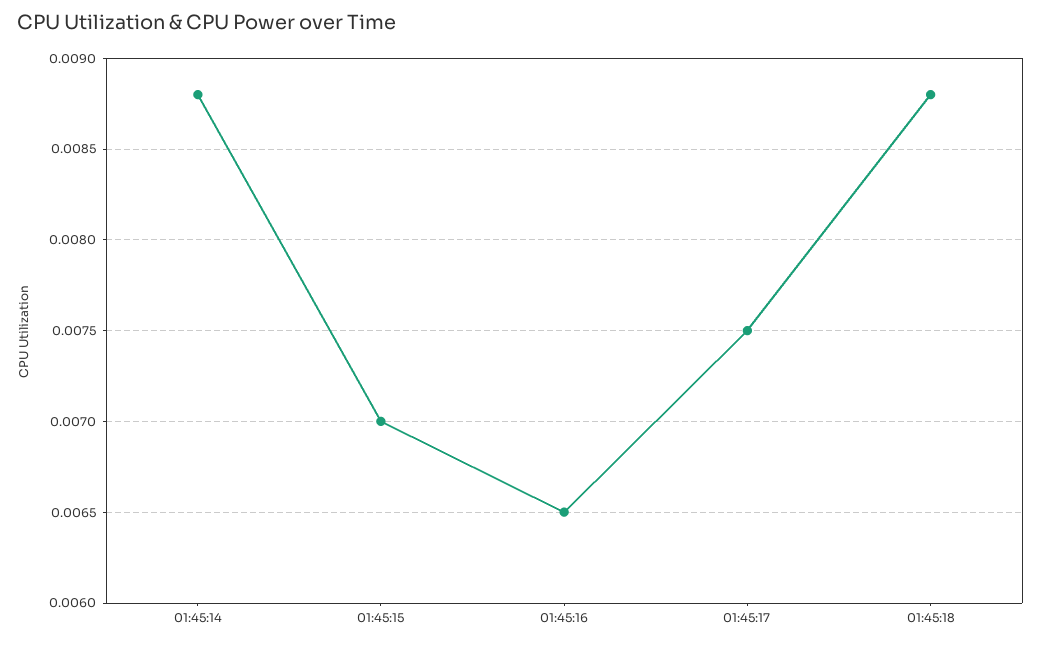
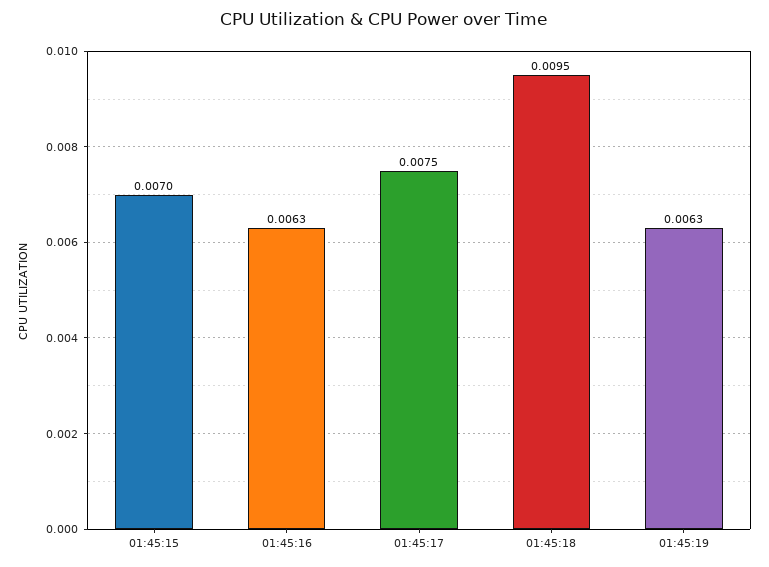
01:45:14: 0.0088 -> none
01:45:16: 0.0065 -> 0.0063
01:45:18: 0.0088 -> 0.0095
01:45:19: none -> 0.0063

